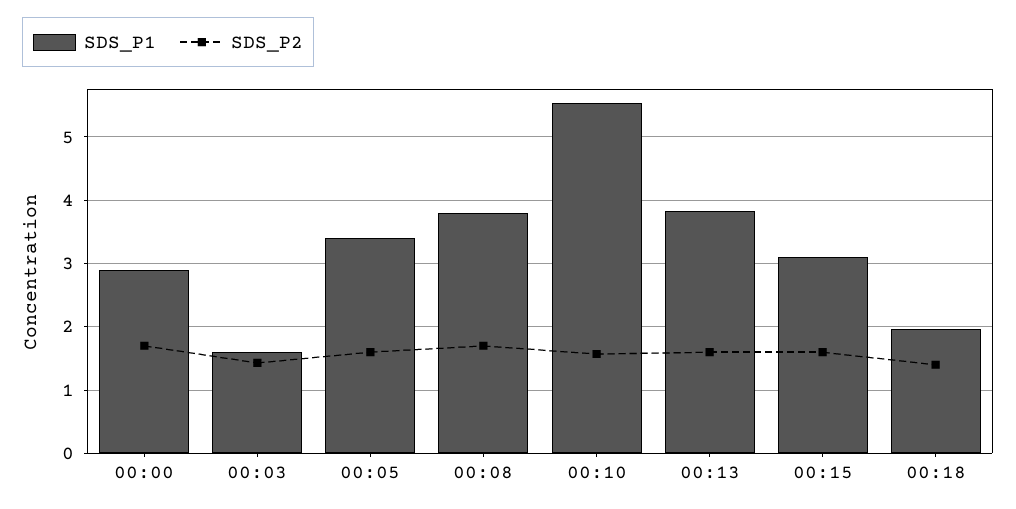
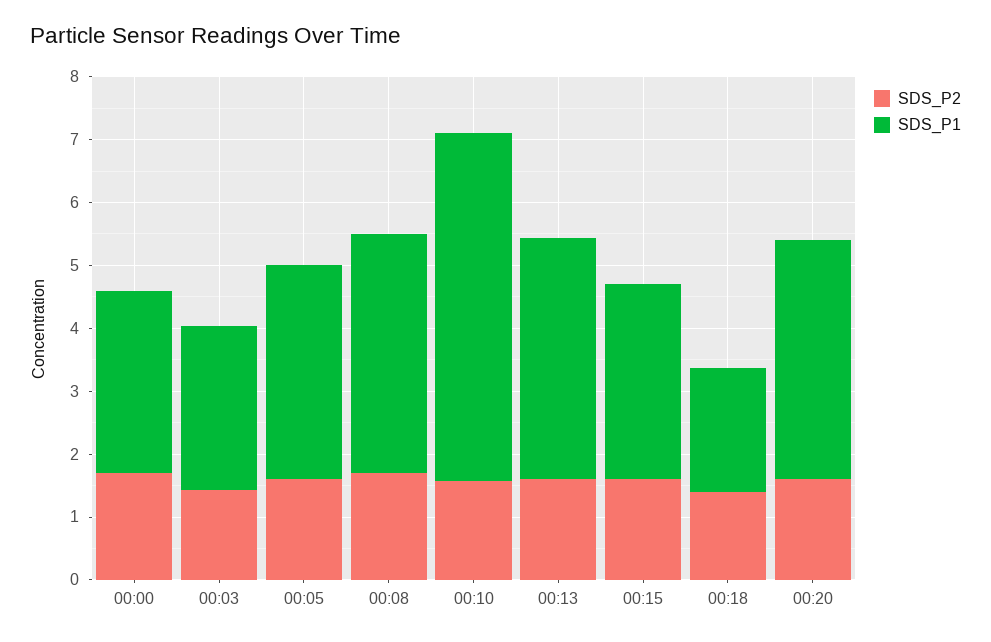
SDS_P1, 00:03: 1.6 -> 2.6
SDS_P2, 00:20: none -> 1.6
SDS_P1, 00:20: none -> 3.8

